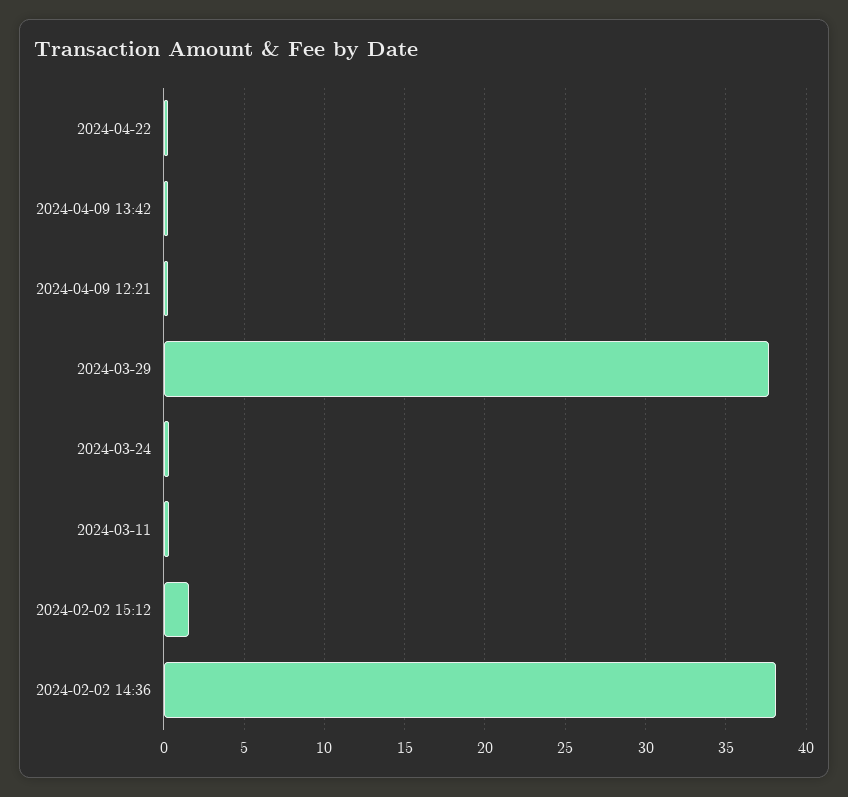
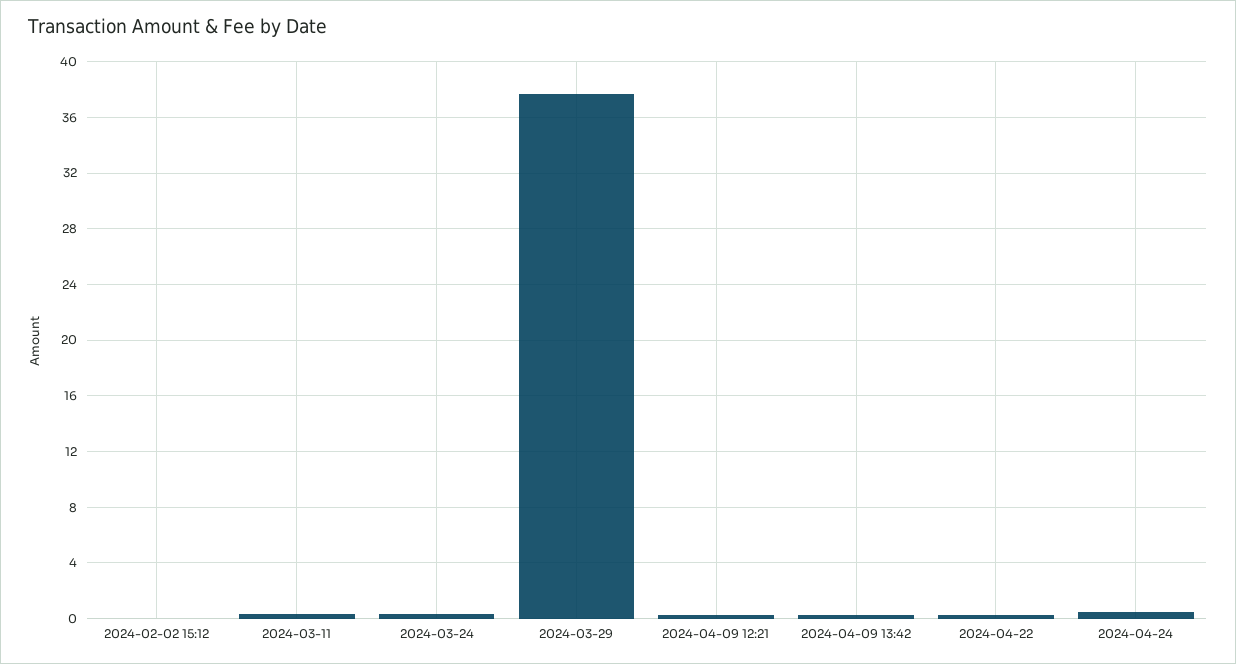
2024-02-02 15:12: 1.5 -> 0
2024-02-02 14:36: 38 -> none
2024-04-24: none -> 0.5

